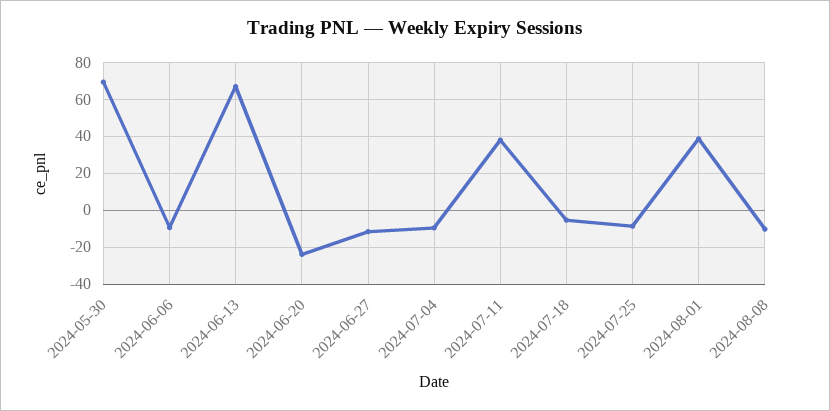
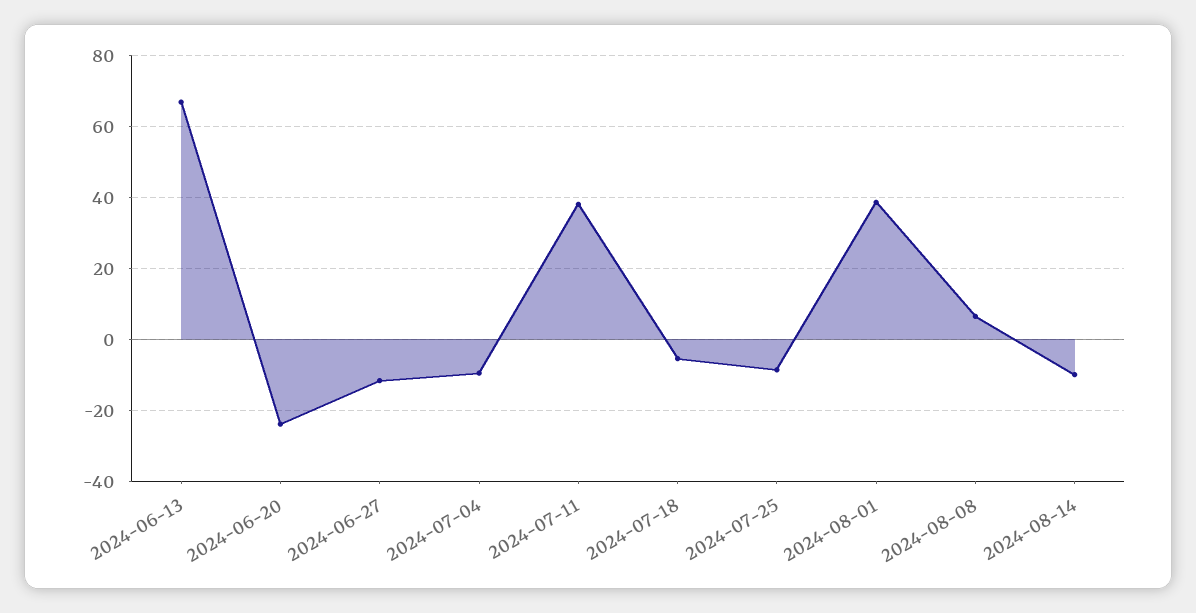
2024-05-30: 70 -> none
2024-06-06: -10 -> none
2024-08-08: -10 -> 6
2024-08-14: none -> -10

